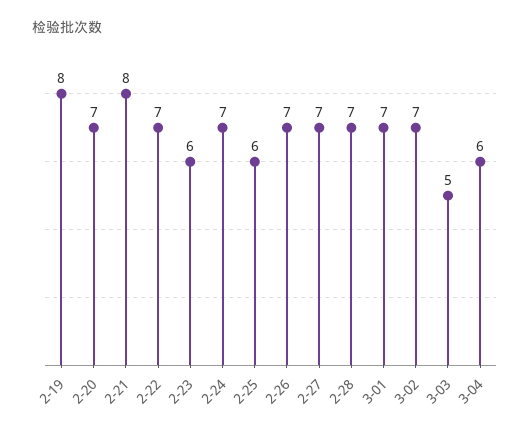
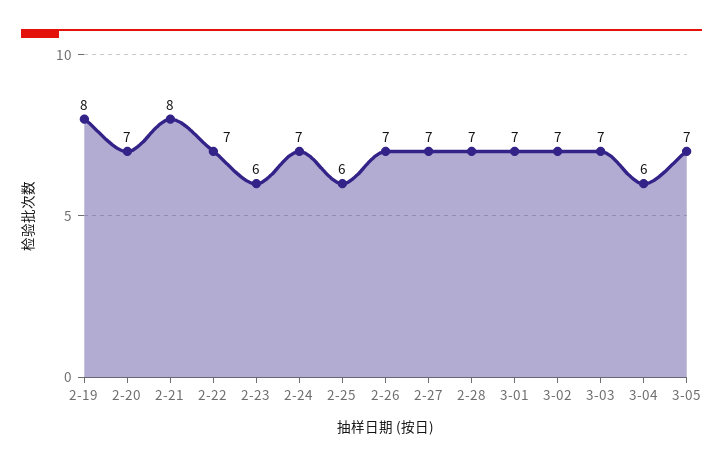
3-03: 5 -> 7
3-05: none -> 7

